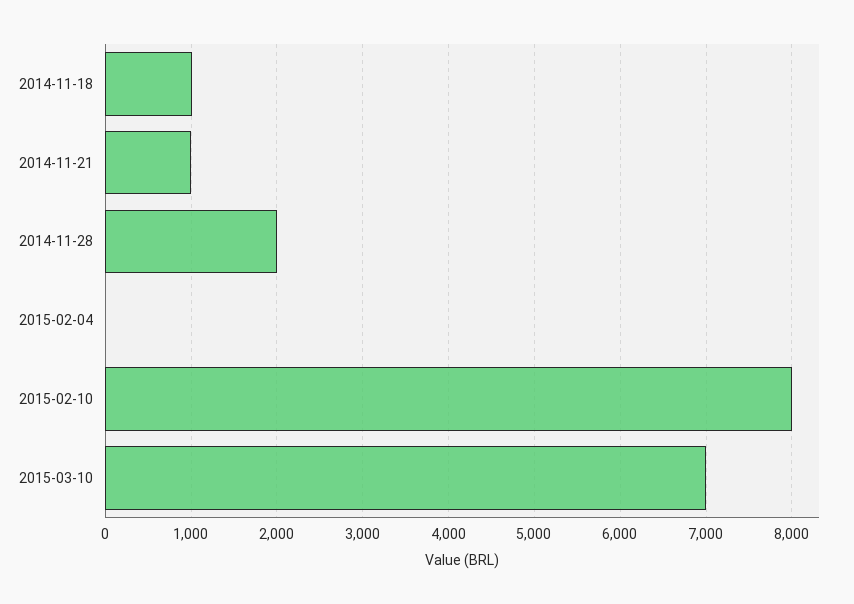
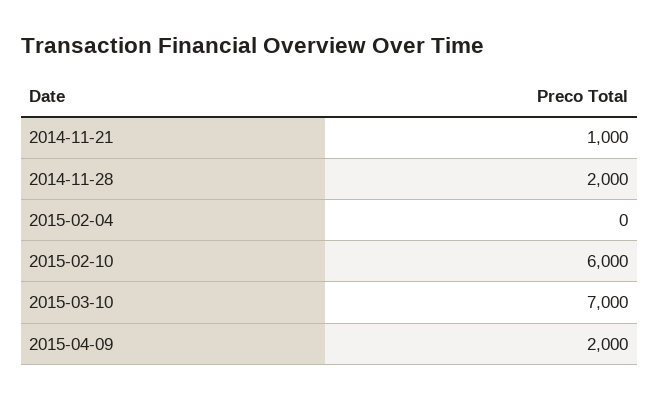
2014-11-18: 1000 -> none
2015-02-10: 8000 -> 6000
2015-04-09: none -> 2000

